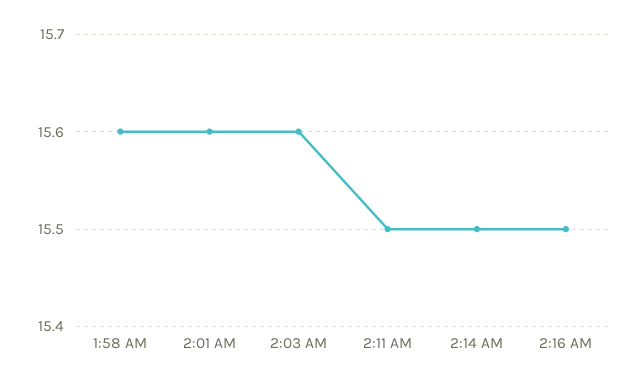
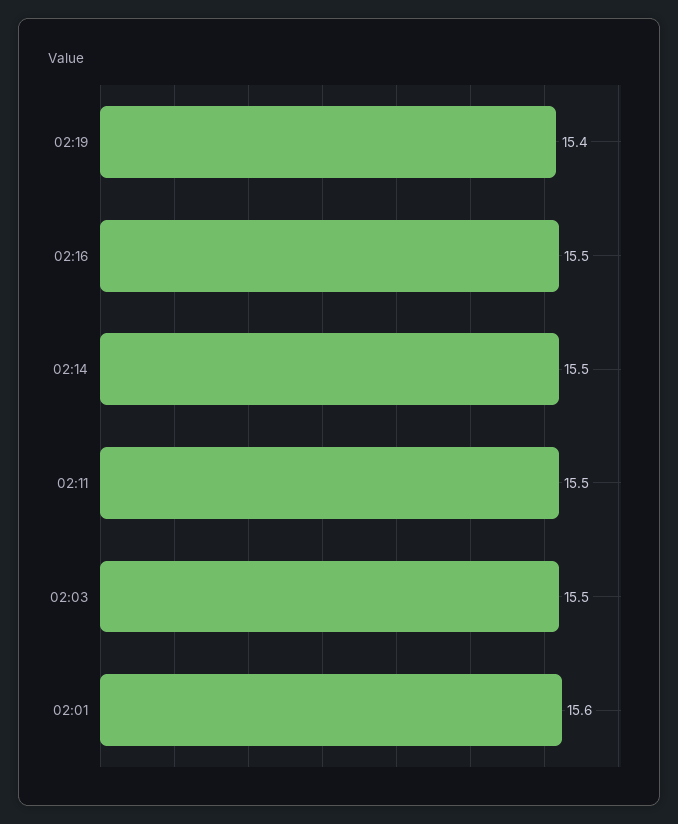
1:58 AM: 15.6 -> none
2:03 AM: 15.6 -> 15.5
02:19: none -> 15.4

